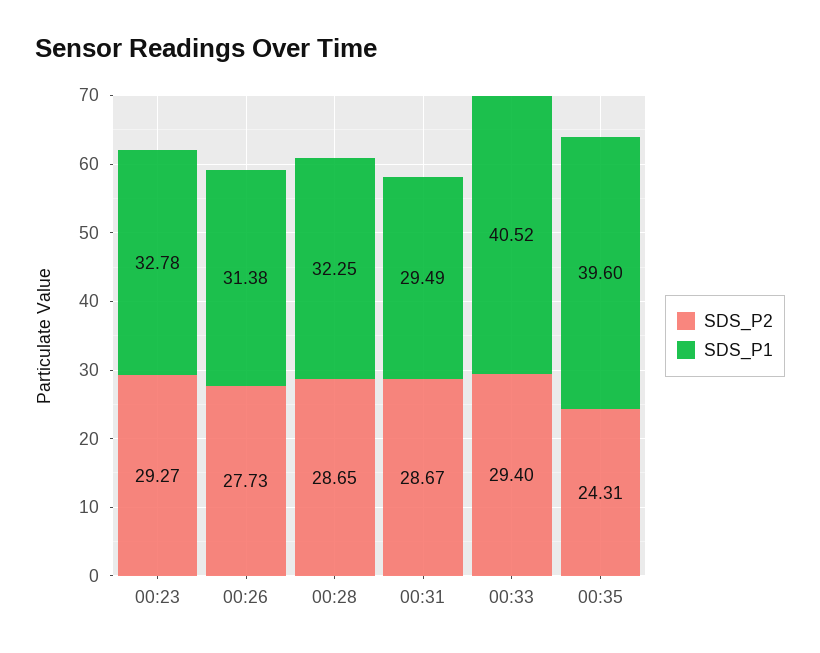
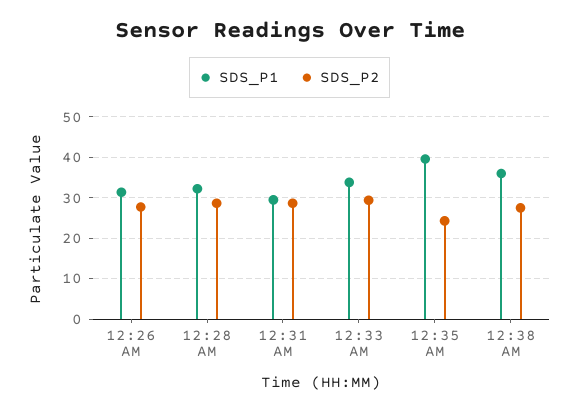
SDS_P2, 00:23: 29.27 -> none
SDS_P1, 00:23: 32.78 -> none
SDS_P1, 00:33: 40.52 -> 34
SDS_P1, 12:38 AM: none -> 36
SDS_P2, 12:38 AM: none -> 28

